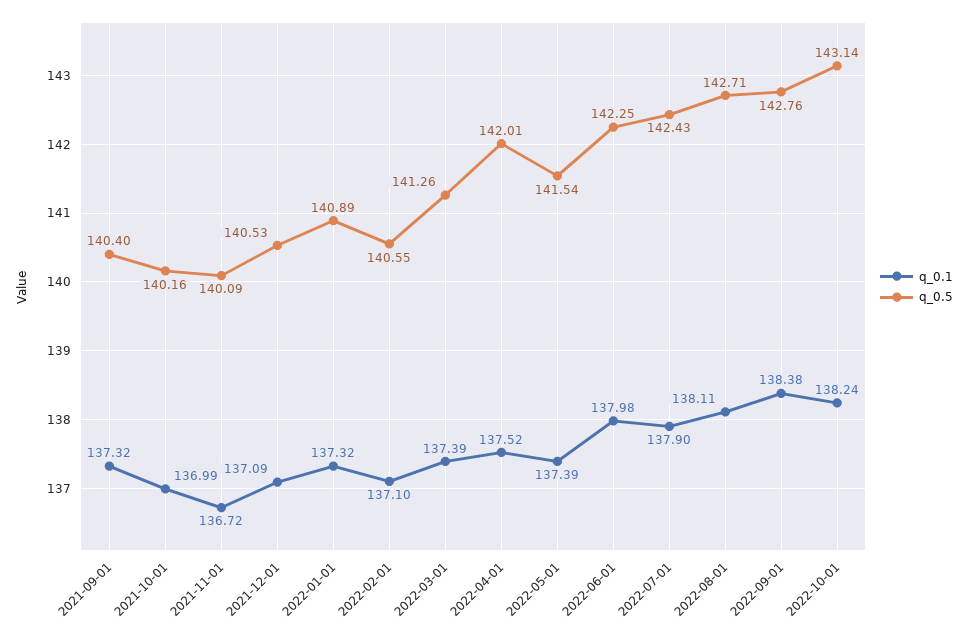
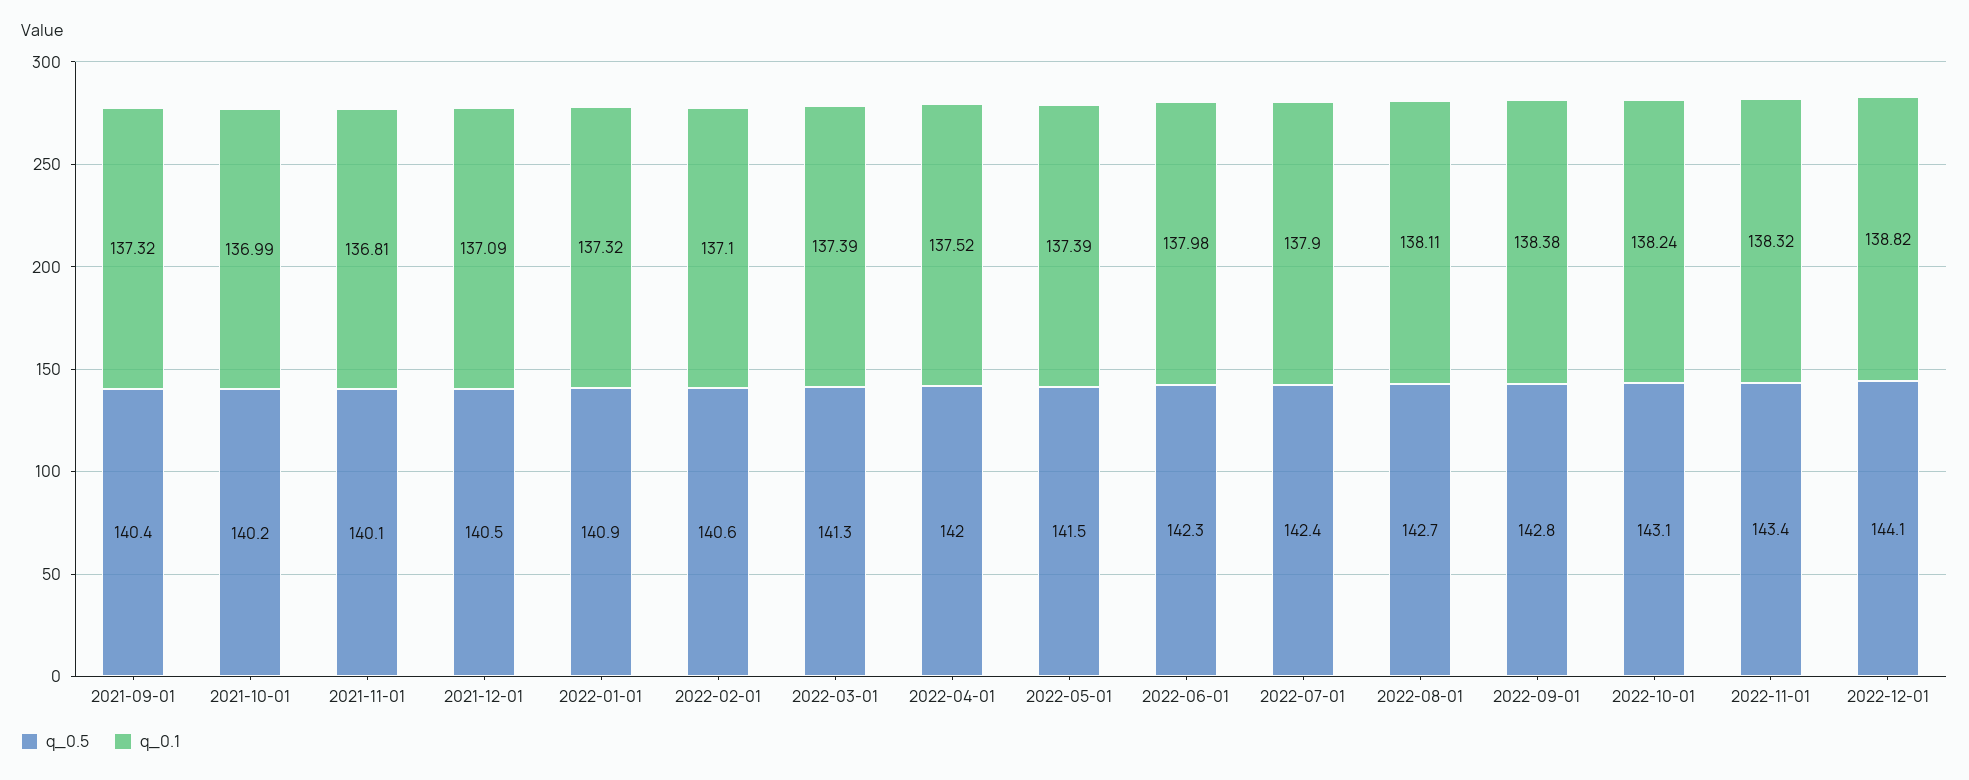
q_0.1, 2021-11-01: 136.72 -> 136.81
q_0.5, 2022-11-01: none -> 143.4
q_0.1, 2022-11-01: none -> 138.32
q_0.5, 2022-12-01: none -> 144.1
q_0.1, 2022-12-01: none -> 138.82

